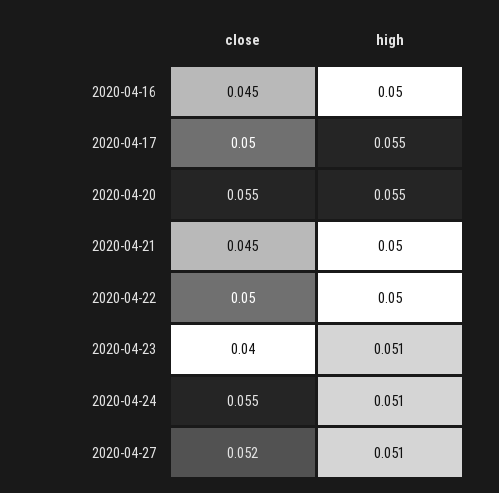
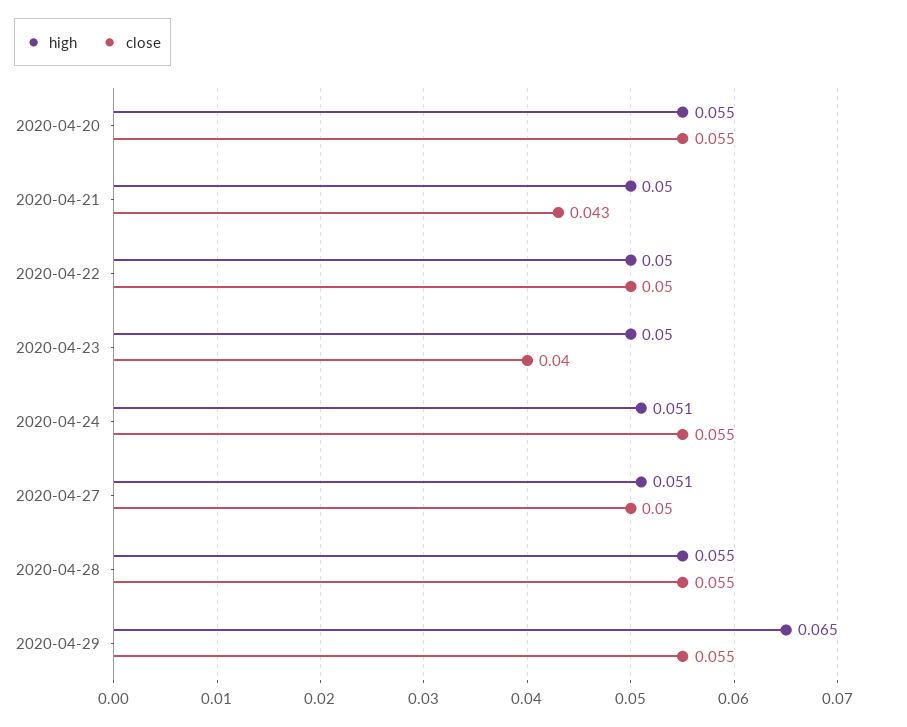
close, 2020-04-16: 0.045 -> none
high, 2020-04-16: 0.05 -> none
close, 2020-04-17: 0.05 -> none
high, 2020-04-17: 0.055 -> none
close, 2020-04-21: 0.045 -> 0.043
high, 2020-04-23: 0.051 -> 0.05
close, 2020-04-27: 0.052 -> 0.05
high, 2020-04-28: none -> 0.055
close, 2020-04-28: none -> 0.055
high, 2020-04-29: none -> 0.065
close, 2020-04-29: none -> 0.055

